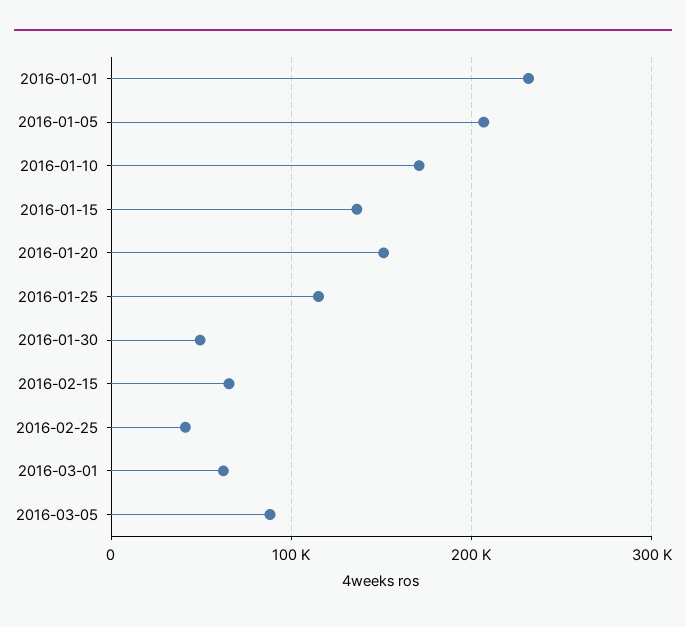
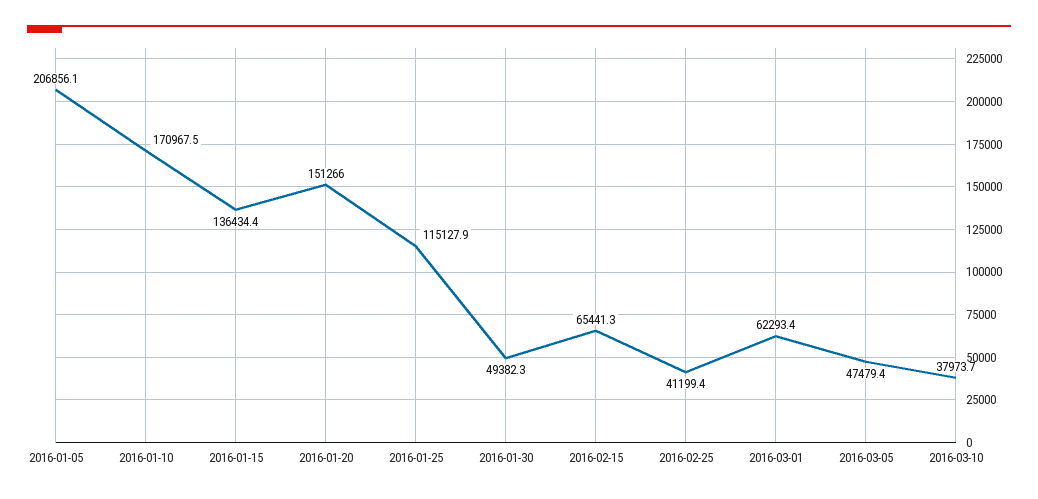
2016-01-01: 230000 -> none
2016-03-05: 90000 -> 47479.4
2016-03-10: none -> 37973.7

